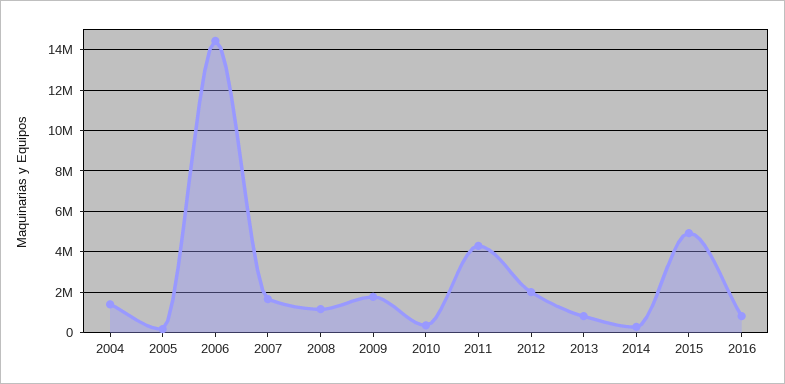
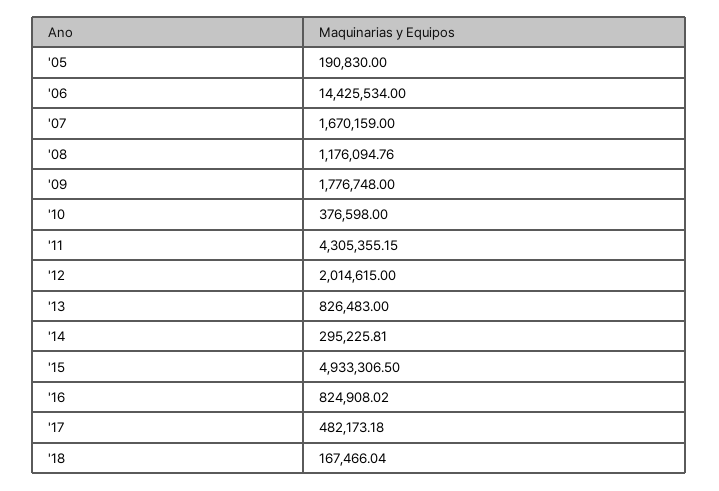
2004: 1500000 -> none
'17: none -> 482173.18
'18: none -> 167466.04

